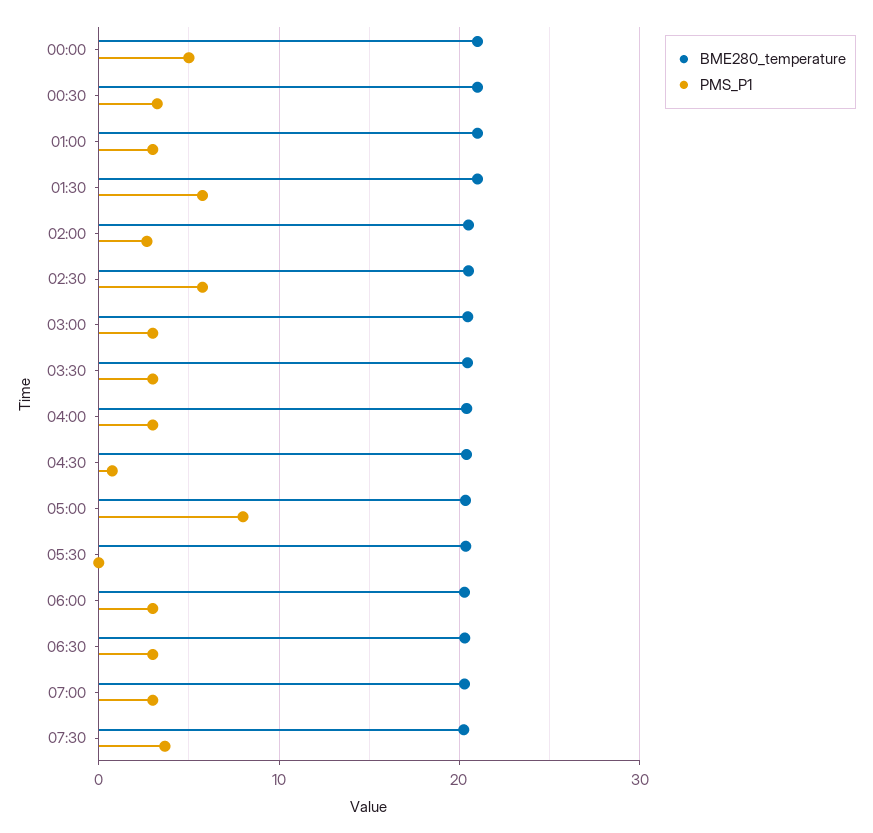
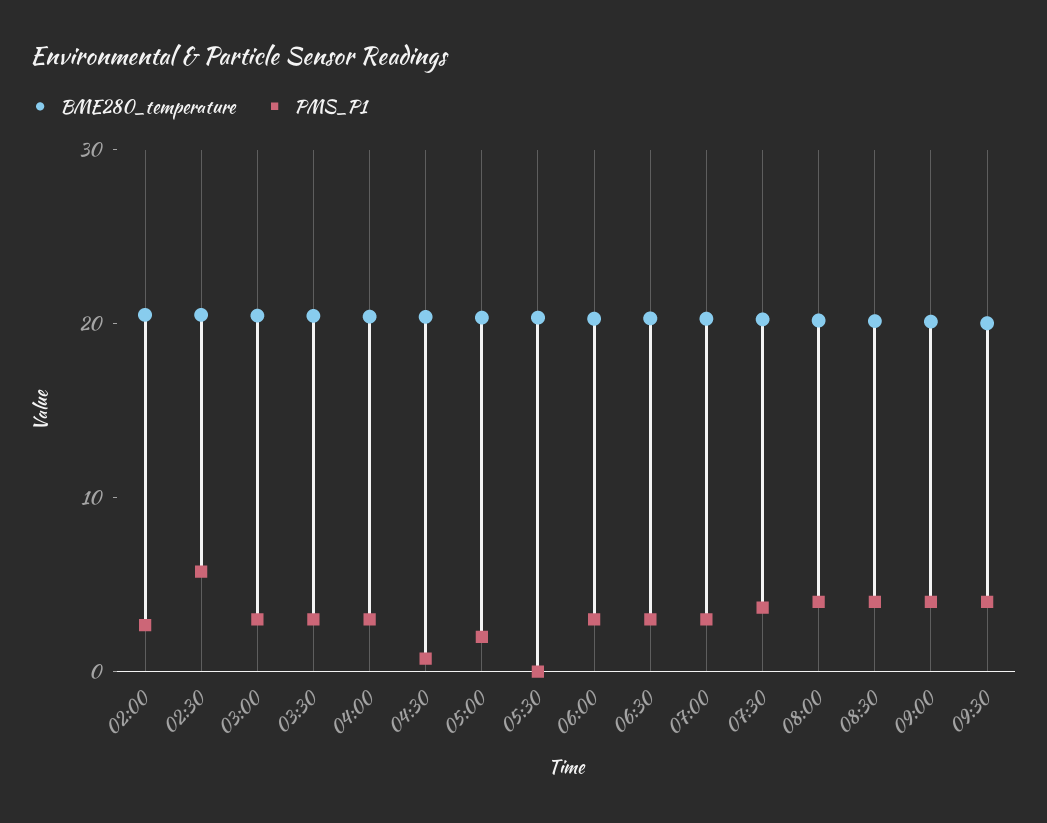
BME280_temperature, 00:00: 21 -> none
PMS_P1, 00:00: 5 -> none
BME280_temperature, 00:30: 21 -> none
PMS_P1, 00:30: 3 -> none
BME280_temperature, 01:00: 21 -> none
PMS_P1, 01:00: 3 -> none
BME280_temperature, 01:30: 21 -> none
PMS_P1, 01:30: 6 -> none
PMS_P1, 05:00: 8 -> 2
BME280_temperature, 08:00: none -> 20
PMS_P1, 08:00: none -> 4
BME280_temperature, 08:30: none -> 20
PMS_P1, 08:30: none -> 4
BME280_temperature, 09:00: none -> 20
PMS_P1, 09:00: none -> 4
BME280_temperature, 09:30: none -> 20
PMS_P1, 09:30: none -> 4

